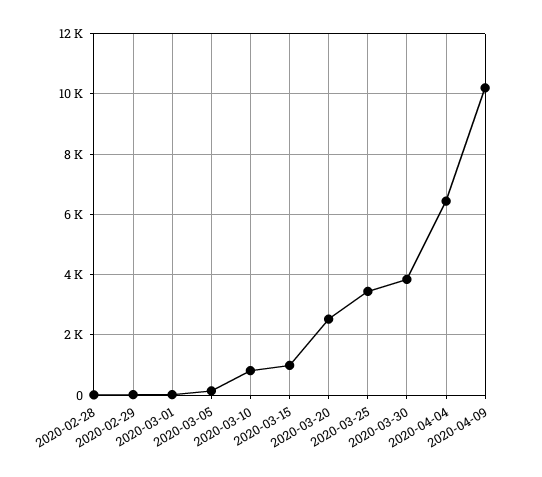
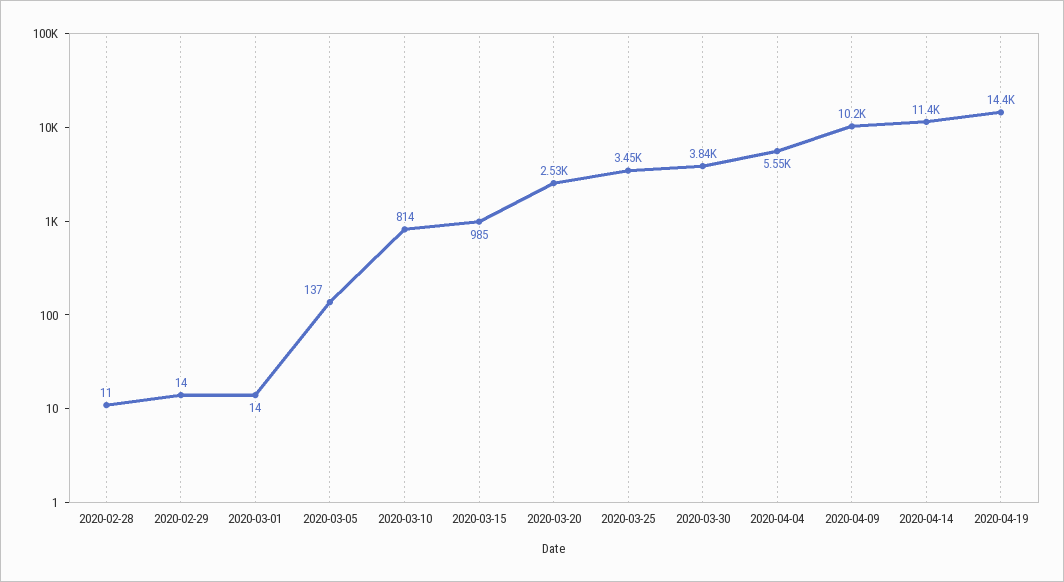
2020-04-04: 6400 -> 5550
2020-04-14: none -> 11400
2020-04-19: none -> 14400

